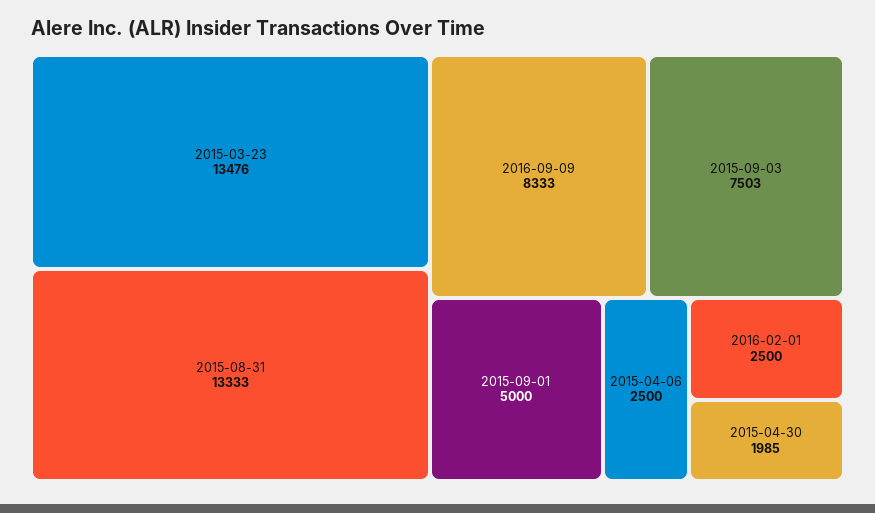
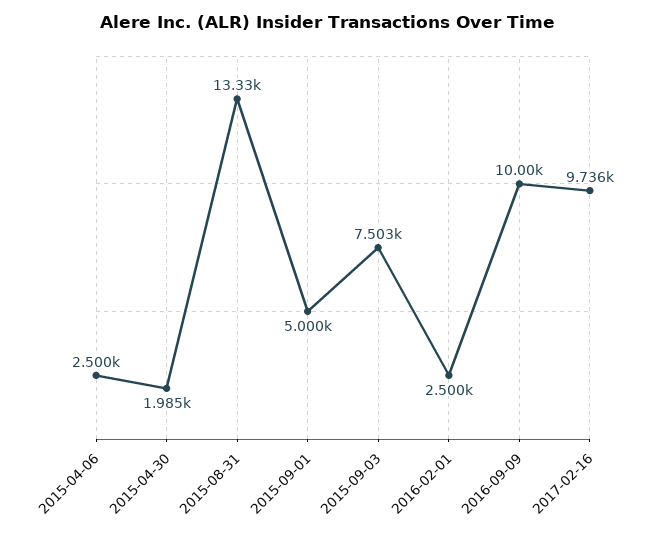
2015-03-23: 13476 -> none
2016-09-09: 8333 -> 10000
2017-02-16: none -> 9736

